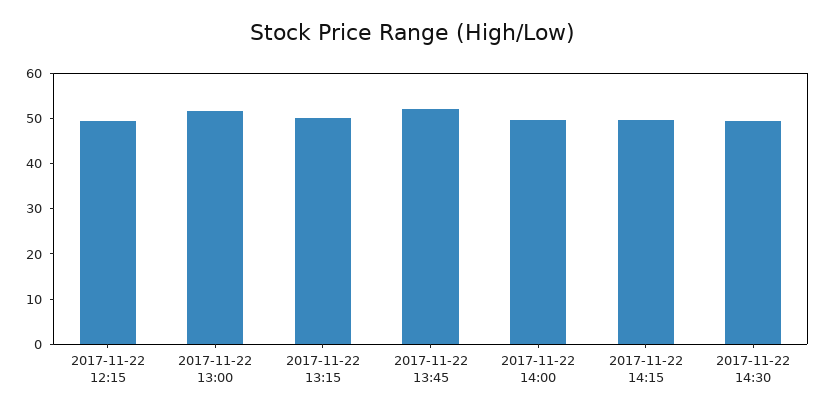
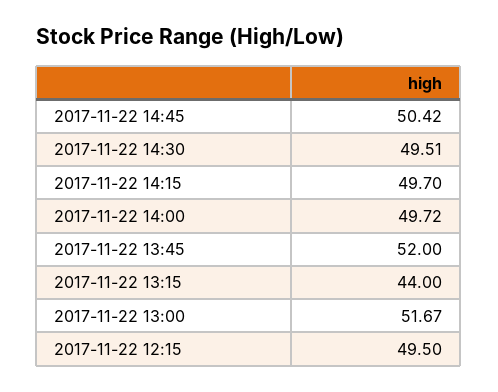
2017-11-22 13:15: 50 -> 44
2017-11-22 14:45: none -> 50.42

